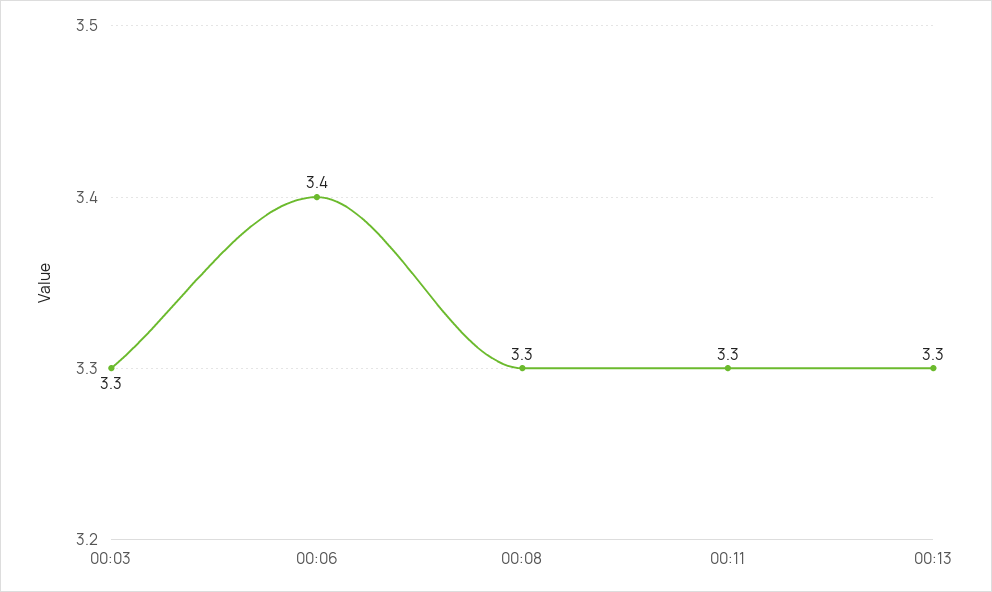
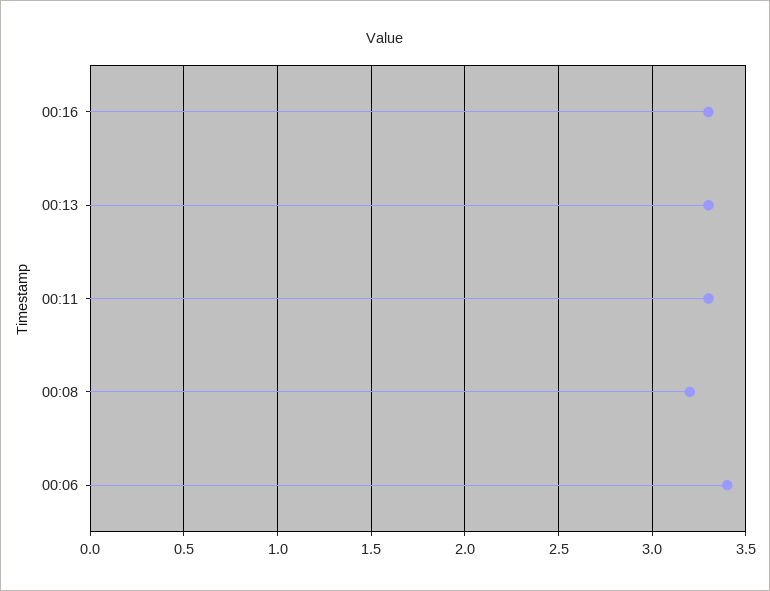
00:03: 3.3 -> none
00:08: 3.3 -> 3.2
00:16: none -> 3.3

